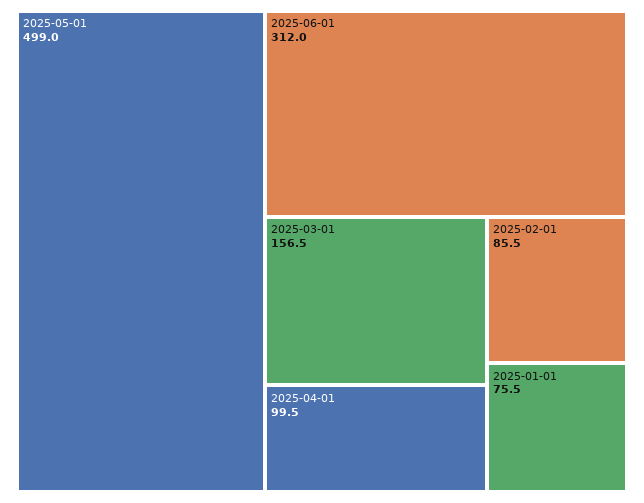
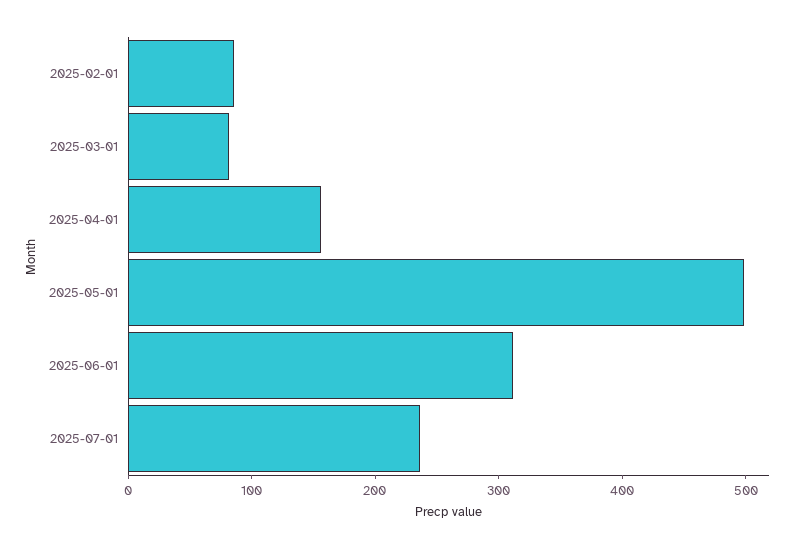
2025-03-01: 156.5 -> 80
2025-04-01: 99.5 -> 160
2025-01-01: 75.5 -> none
2025-07-01: none -> 240

